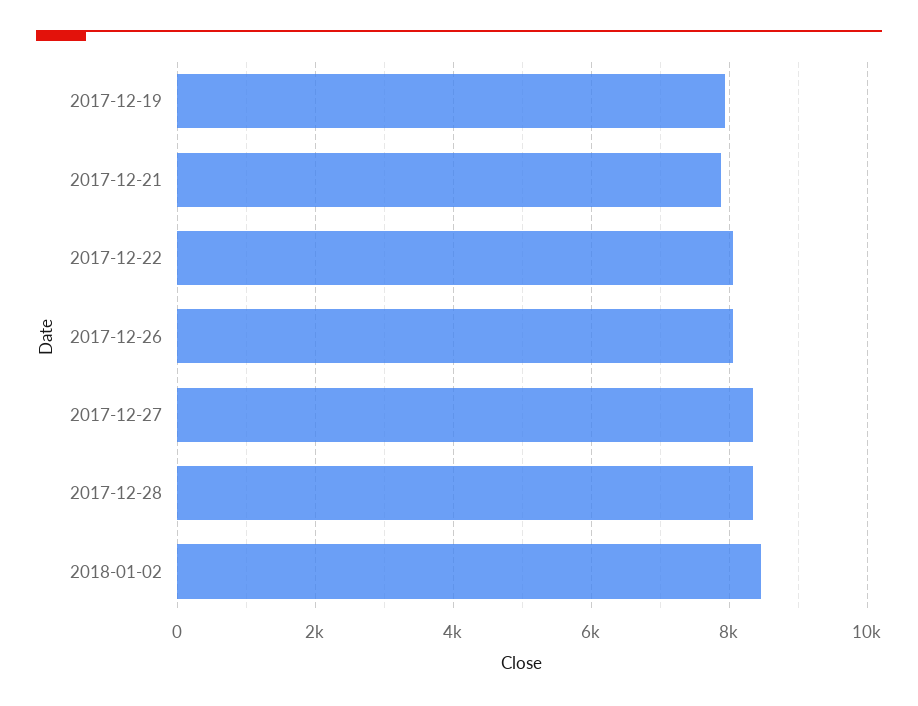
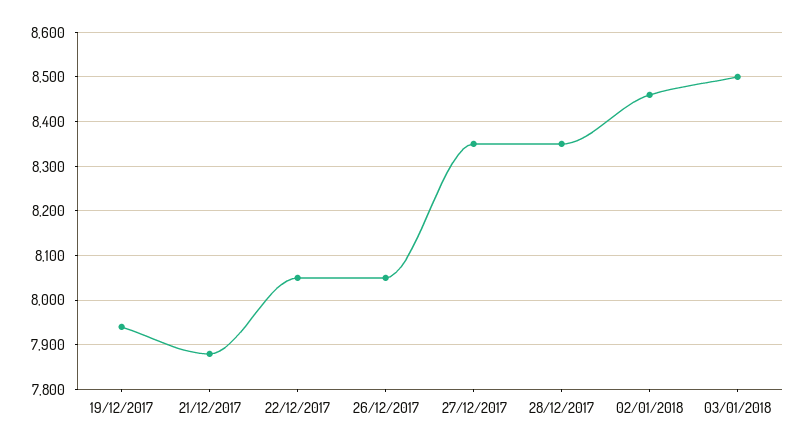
03/01/2018: none -> 8500

